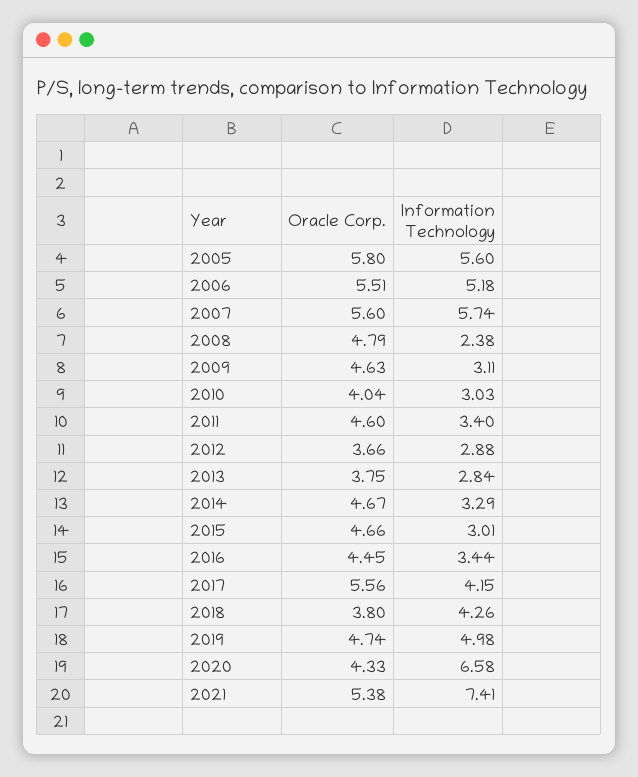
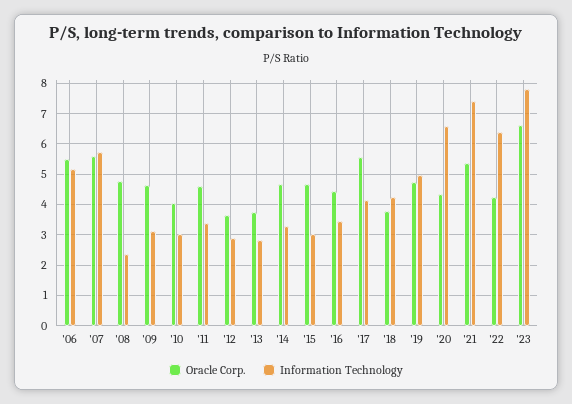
Oracle Corp., 2005: 5.8 -> none
Information Technology, 2005: 5.6 -> none
Oracle Corp., '22: none -> 4.2
Information Technology, '22: none -> 6.4
Oracle Corp., '23: none -> 6.6
Information Technology, '23: none -> 7.8

